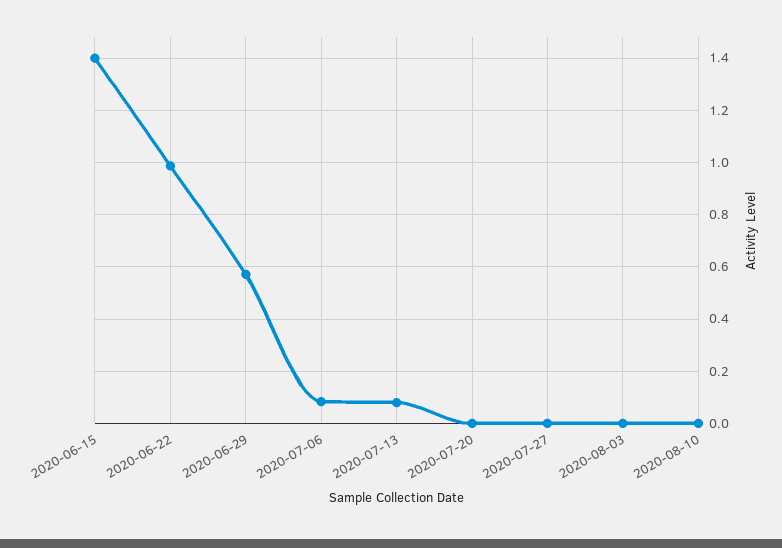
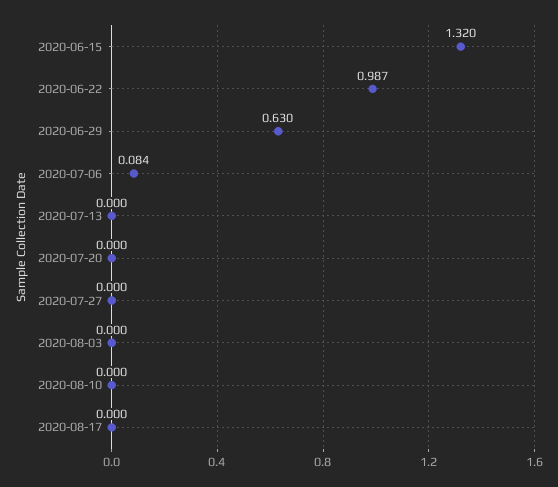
2020-06-15: 1.4 -> 1.32
2020-06-29: 0.575 -> 0.63
2020-07-13: 0.075 -> 0
2020-08-17: none -> 0

